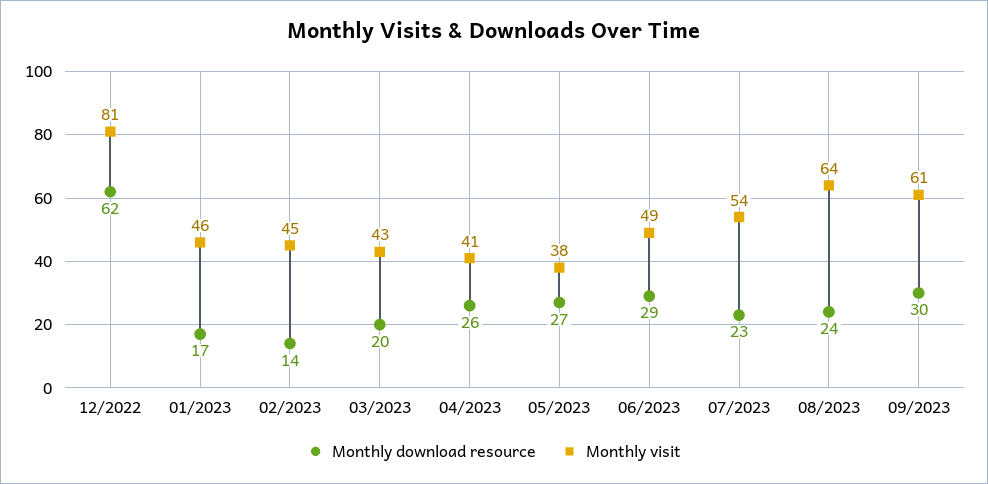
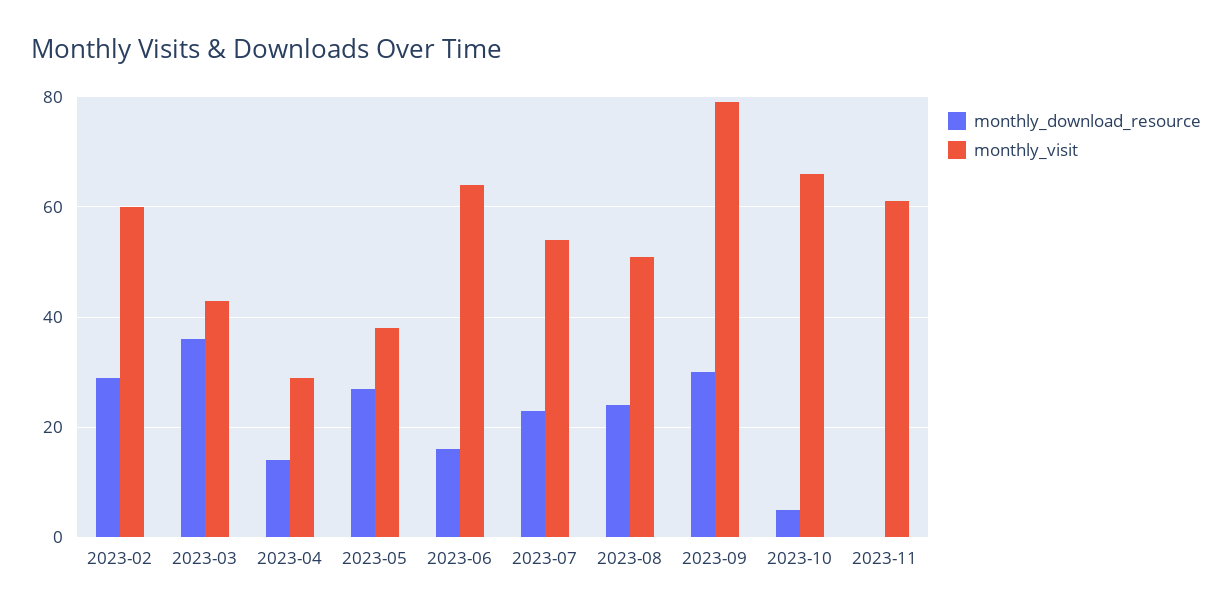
Monthly download resource, 12/2022: 62 -> none
Monthly visit, 12/2022: 81 -> none
Monthly download resource, 01/2023: 17 -> none
Monthly visit, 01/2023: 46 -> none
Monthly download resource, 02/2023: 14 -> 30
Monthly visit, 02/2023: 45 -> 60
Monthly download resource, 03/2023: 20 -> 35
Monthly download resource, 04/2023: 26 -> 15
Monthly visit, 04/2023: 41 -> 30
Monthly download resource, 06/2023: 29 -> 15
Monthly visit, 06/2023: 49 -> 65
Monthly visit, 08/2023: 64 -> 50
Monthly visit, 09/2023: 61 -> 80
Monthly download resource, 2023-10: none -> 5
Monthly visit, 2023-10: none -> 65
Monthly download resource, 2023-11: none -> 0
Monthly visit, 2023-11: none -> 60

